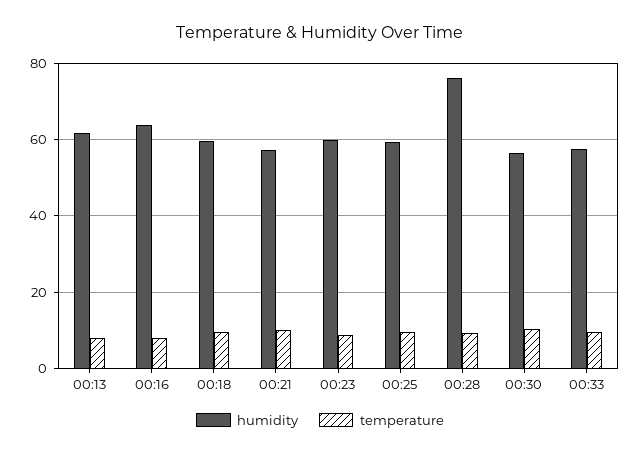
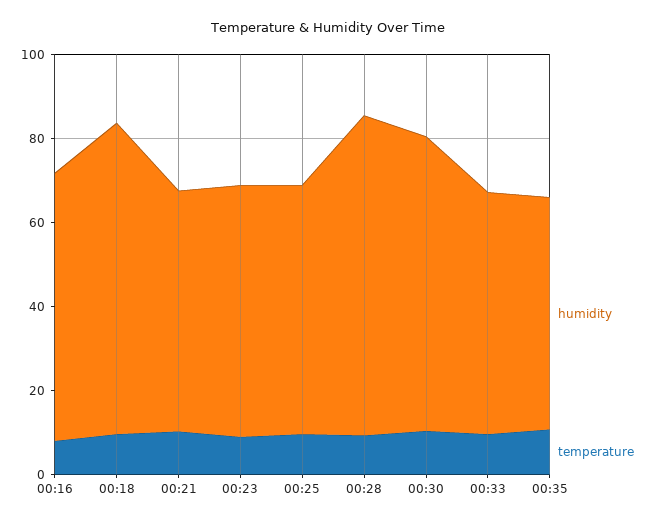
humidity, 00:13: 62 -> none
temperature, 00:13: 8 -> none
humidity, 00:18: 60 -> 75
humidity, 00:30: 56 -> 70
humidity, 00:35: none -> 55
temperature, 00:35: none -> 10

